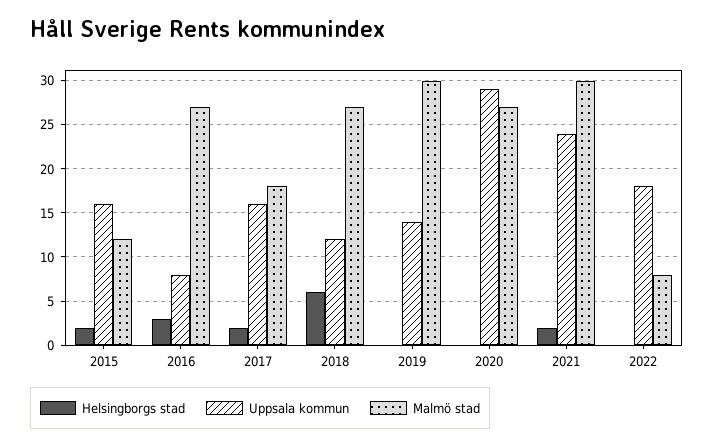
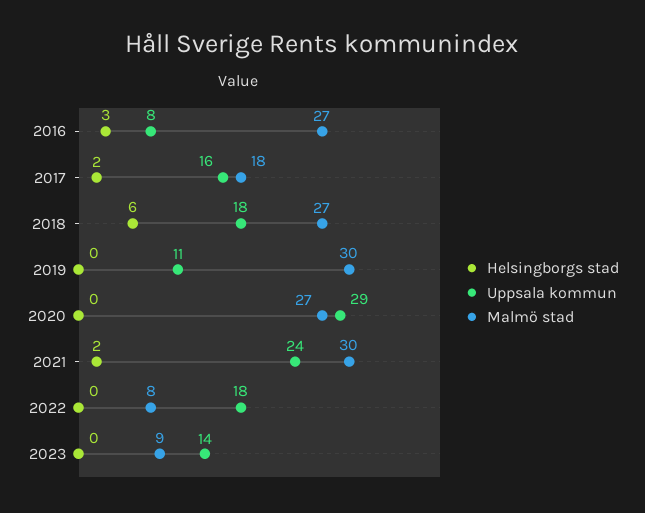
Helsingborgs stad, 2015: 2 -> none
Uppsala kommun, 2015: 16 -> none
Malmö stad, 2015: 12 -> none
Uppsala kommun, 2018: 12 -> 18
Uppsala kommun, 2019: 14 -> 11
Helsingborgs stad, 2023: none -> 0
Uppsala kommun, 2023: none -> 14
Malmö stad, 2023: none -> 9

